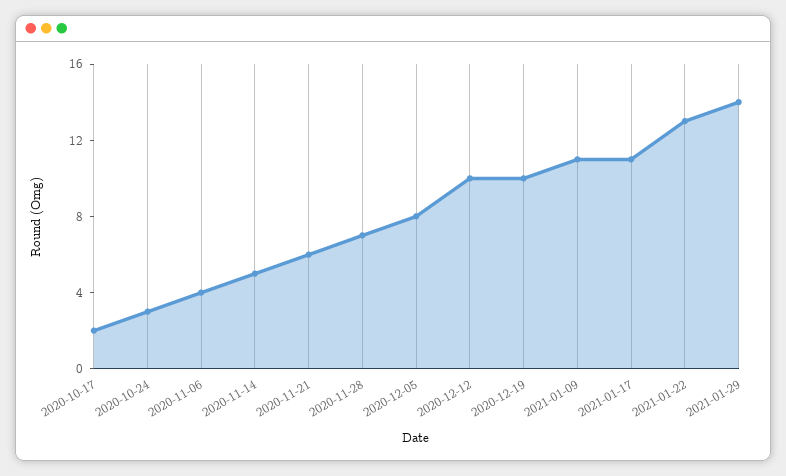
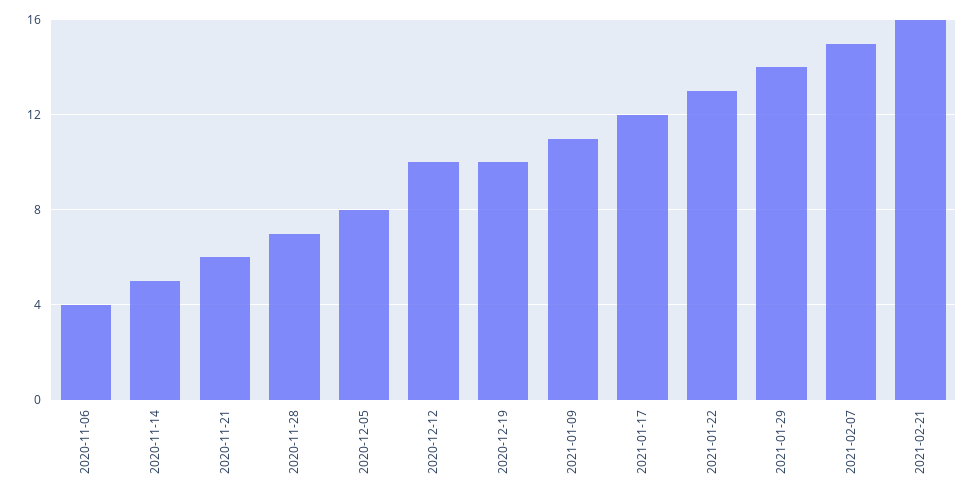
2020-10-17: 2 -> none
2020-10-24: 3 -> none
2021-01-17: 11 -> 12
2021-02-07: none -> 15
2021-02-21: none -> 16

